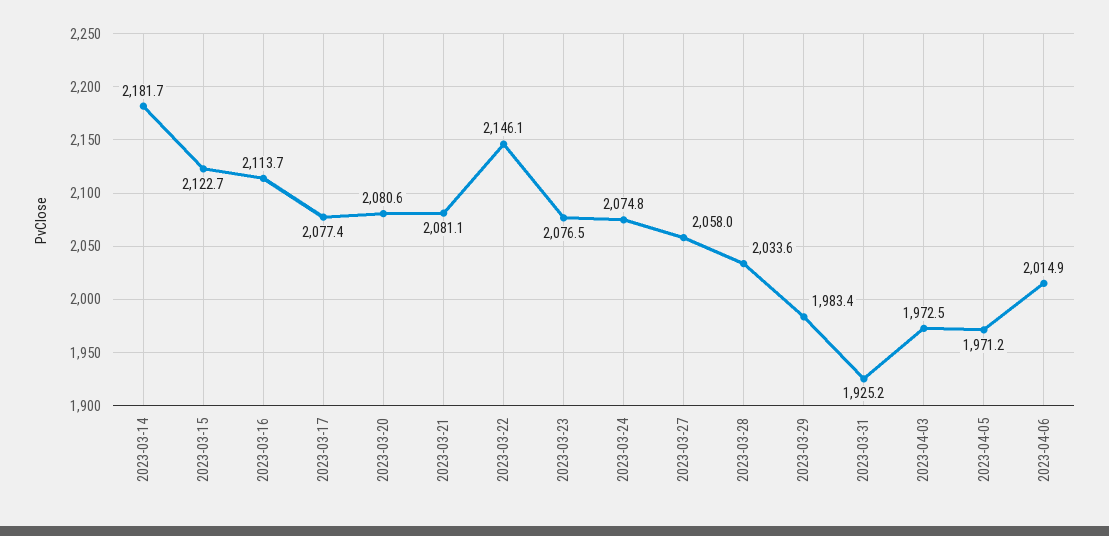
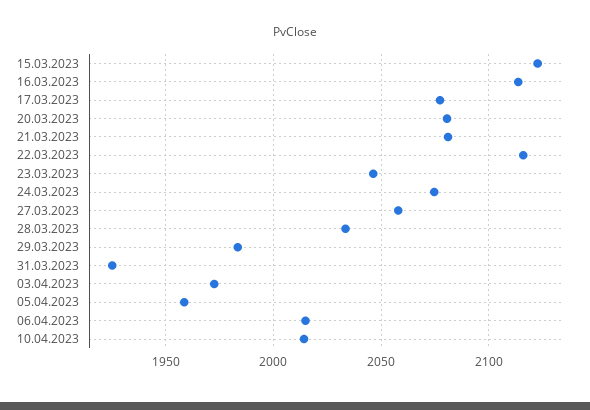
2023-03-14: 2181.7 -> none
2023-03-22: 2146.1 -> 2115
2023-03-23: 2076.5 -> 2045
2023-04-05: 1971.2 -> 1960
10.04.2023: none -> 2015

